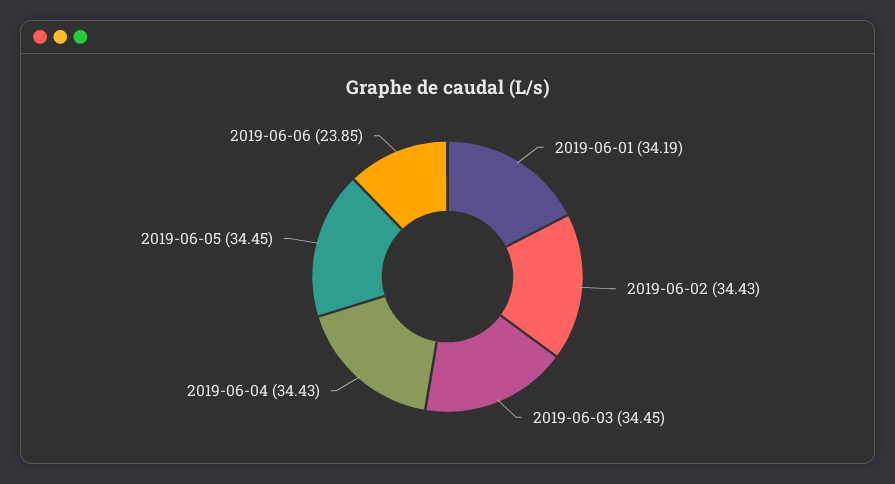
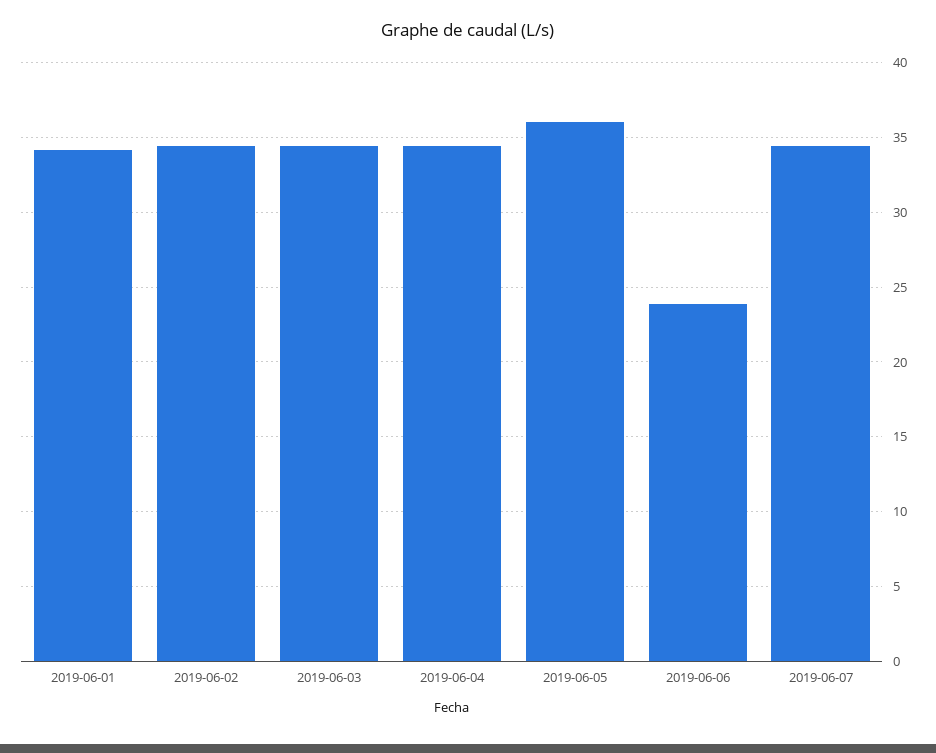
2019-06-05: 34.45 -> 36
2019-06-07: none -> 34.5

